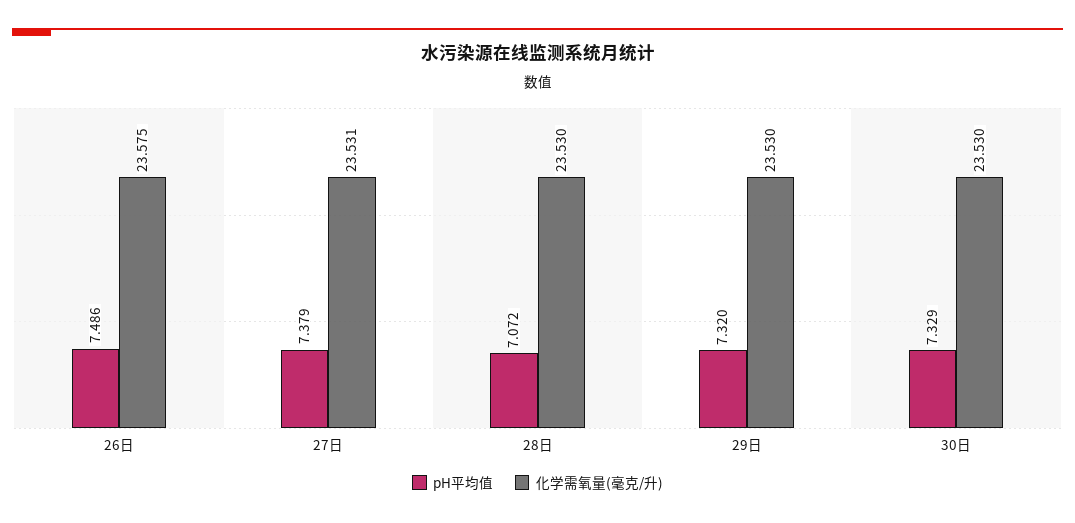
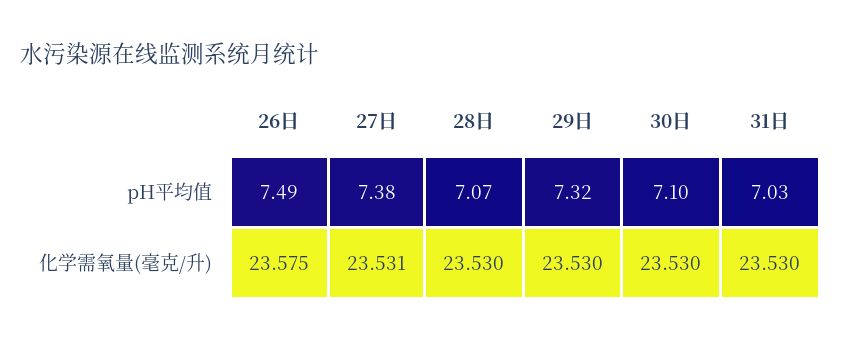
pH平均值, 30日: 7.329 -> 7.1
pH平均值, 31日: none -> 7.03
化学需氧量(毫克/升), 31日: none -> 23.53

